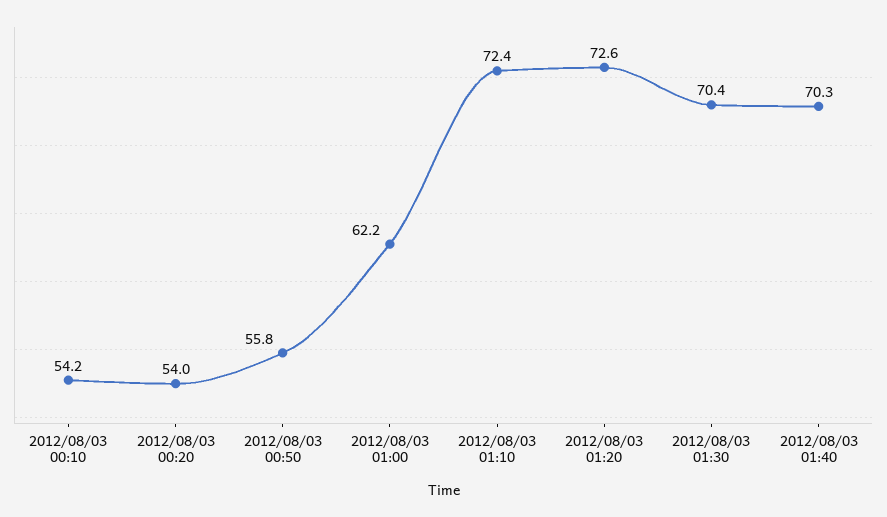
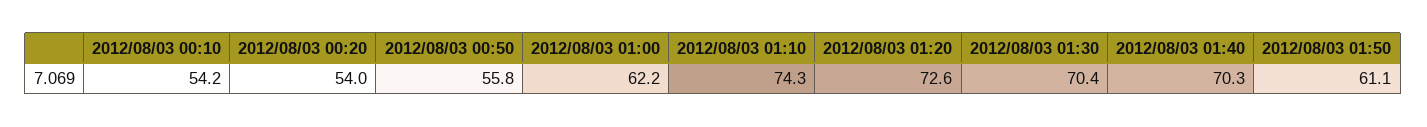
2012/08/03 01:10: 72.4 -> 74.3
2012/08/03 01:50: none -> 61.1

